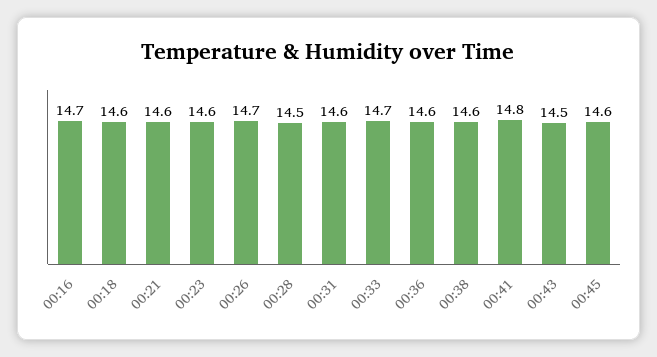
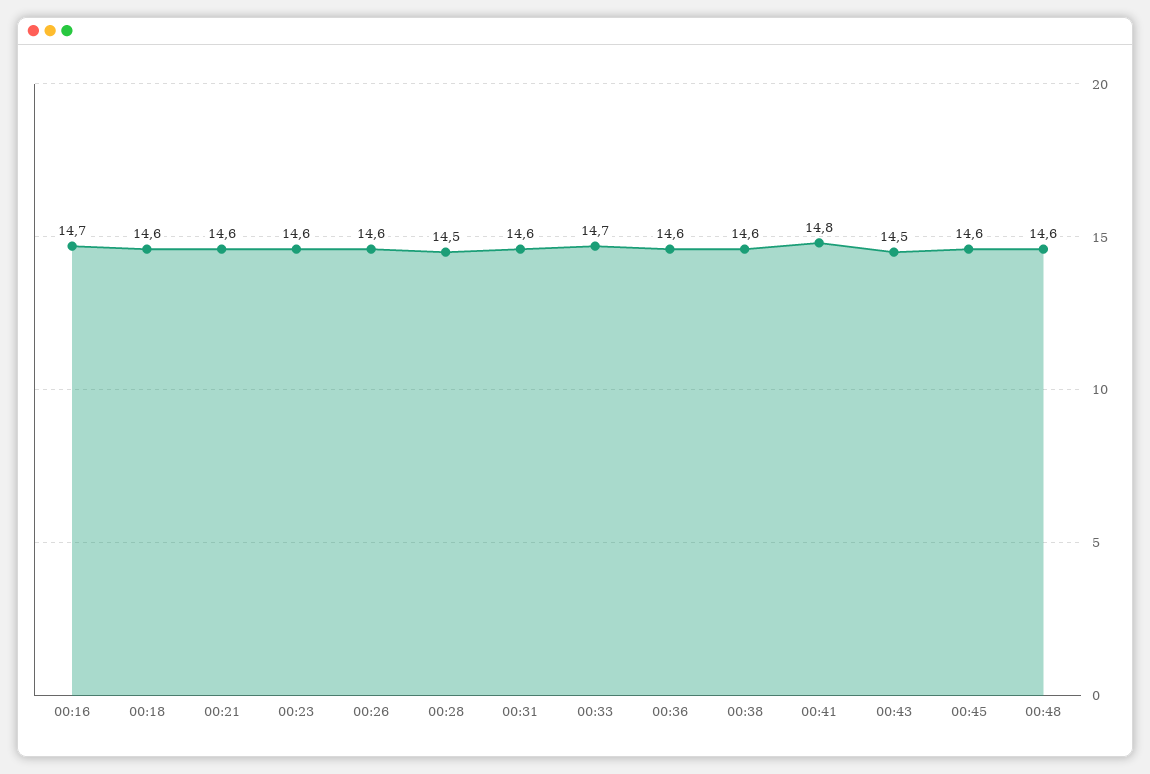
00:26: 14.7 -> 14.6
00:48: none -> 14.6

